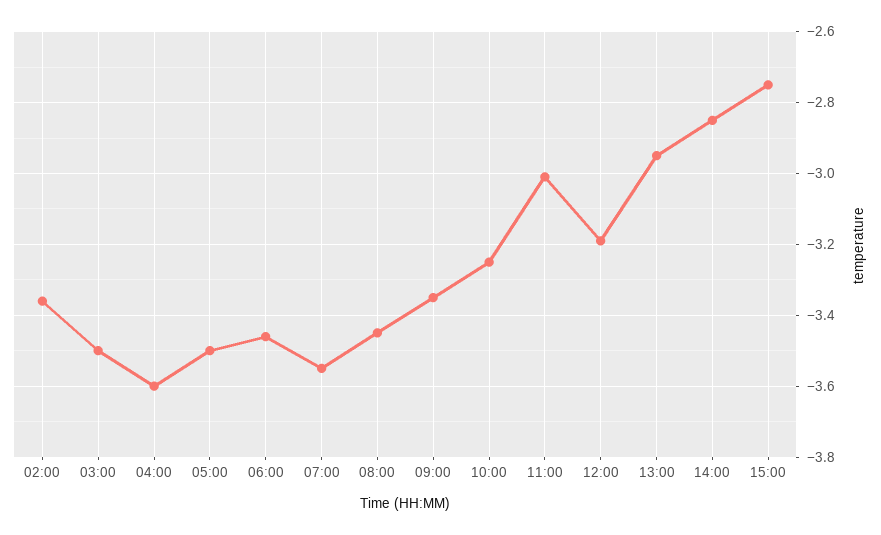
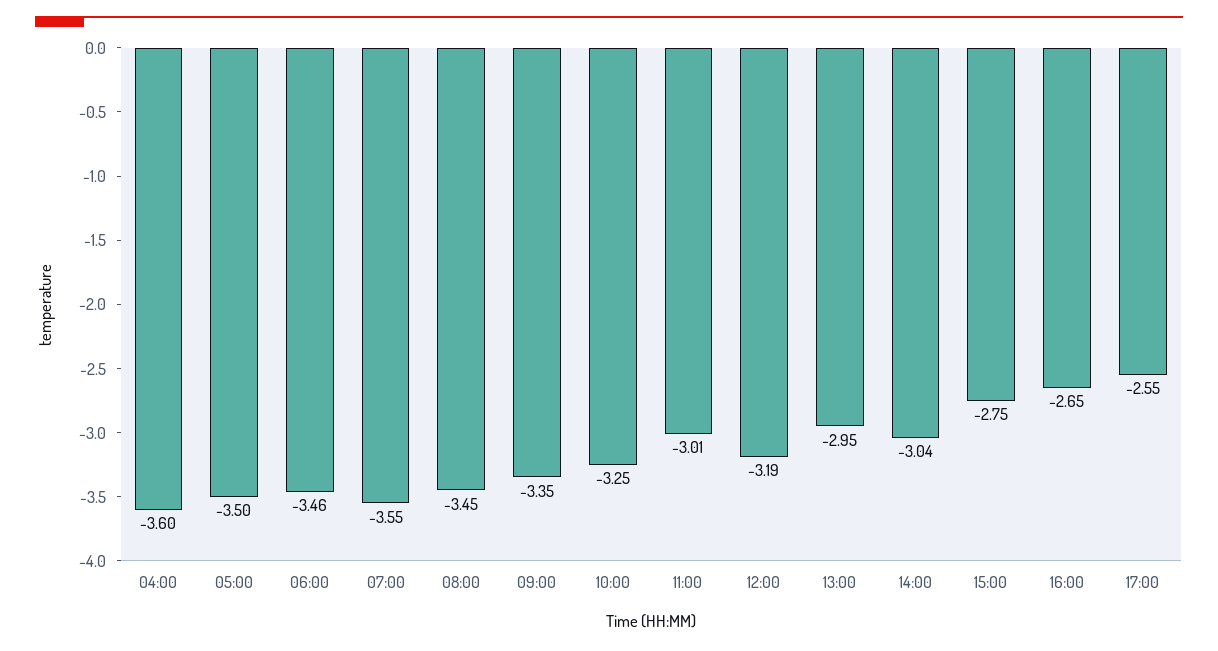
02:00: -3.35 -> none
03:00: -3.5 -> none
14:00: -2.85 -> -3.04
16:00: none -> -2.65
17:00: none -> -2.55

